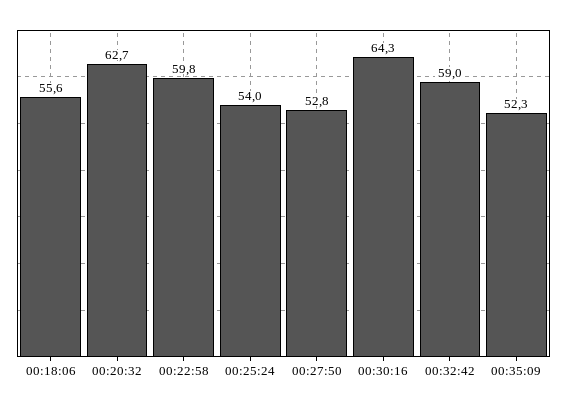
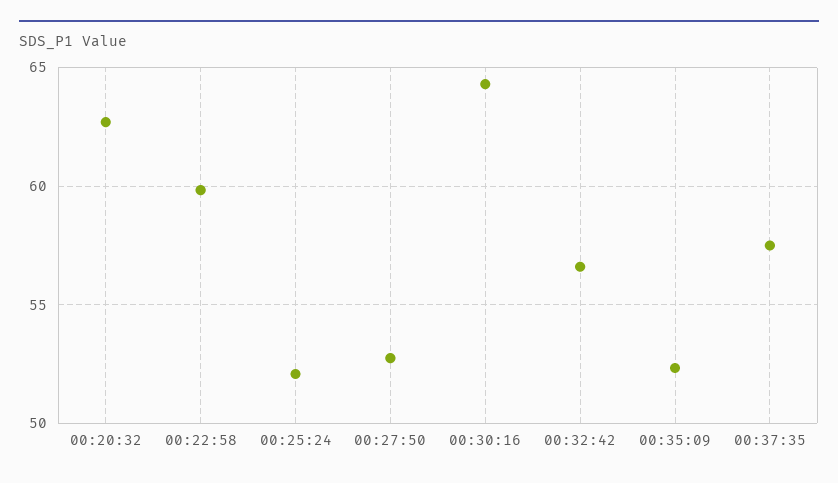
00:18:06: 55.6 -> none
00:25:24: 54 -> 52
00:32:42: 59 -> 56.5
00:37:35: none -> 57.5

